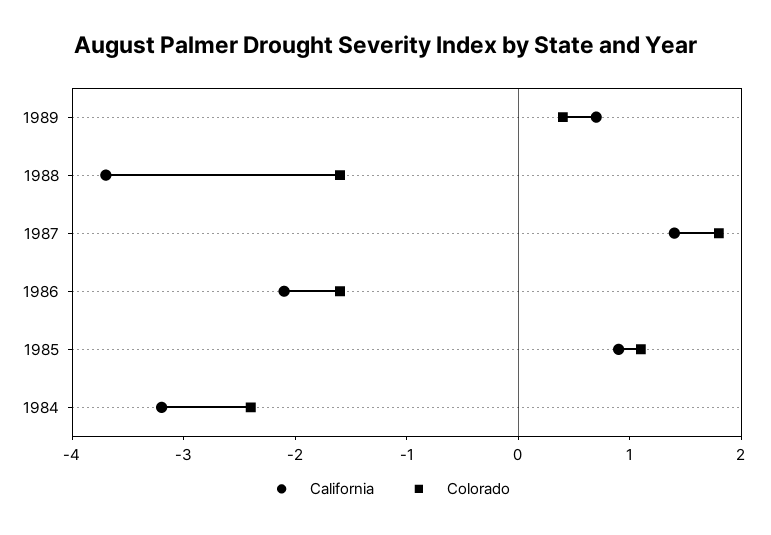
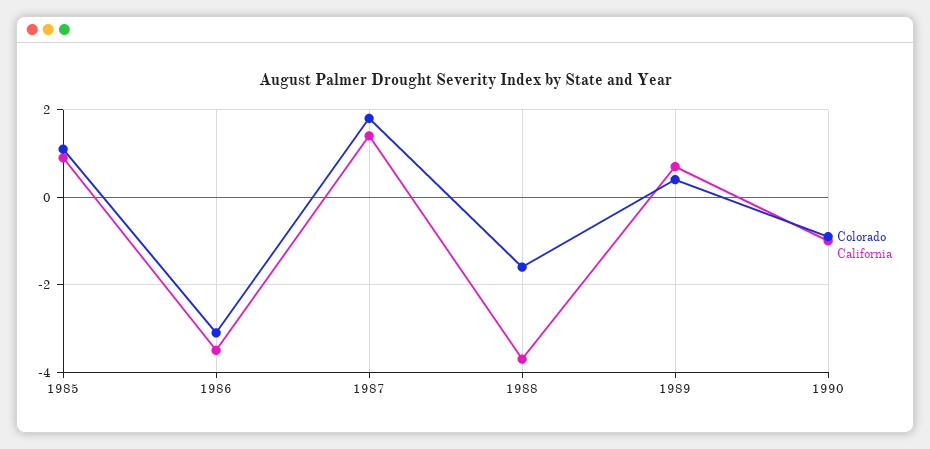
California, 1986: -2.1 -> -3.5
Colorado, 1986: -1.6 -> -3
California, 1984: -3.2 -> none
Colorado, 1984: -2.4 -> none
Colorado, 1990: none -> -1
California, 1990: none -> -1

